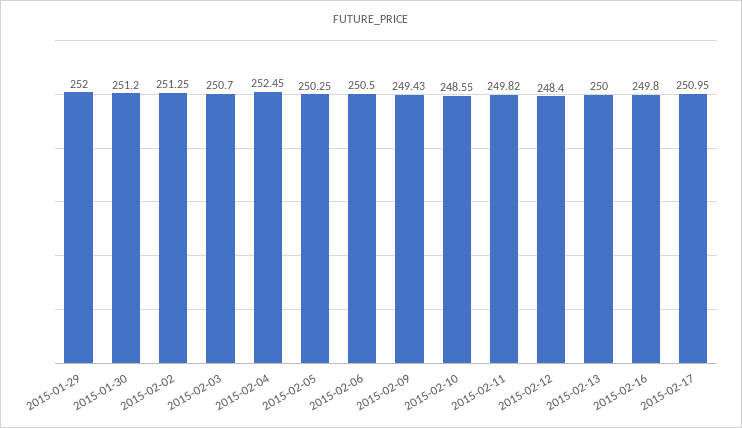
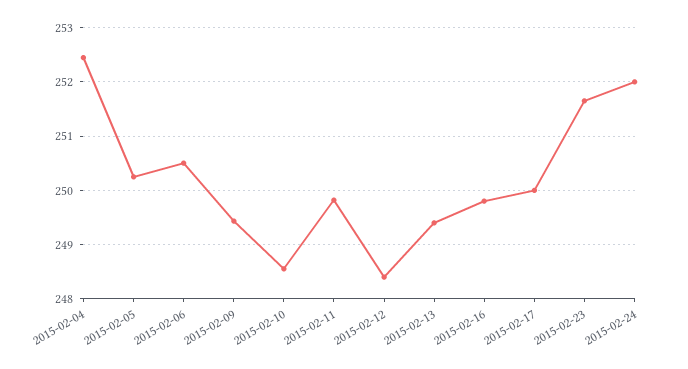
2015-01-29: 252 -> none
2015-01-30: 251.2 -> none
2015-02-02: 251.25 -> none
2015-02-03: 250.7 -> none
2015-02-13: 250 -> 249.4
2015-02-17: 250.95 -> 250
2015-02-23: none -> 251.6
2015-02-24: none -> 252

